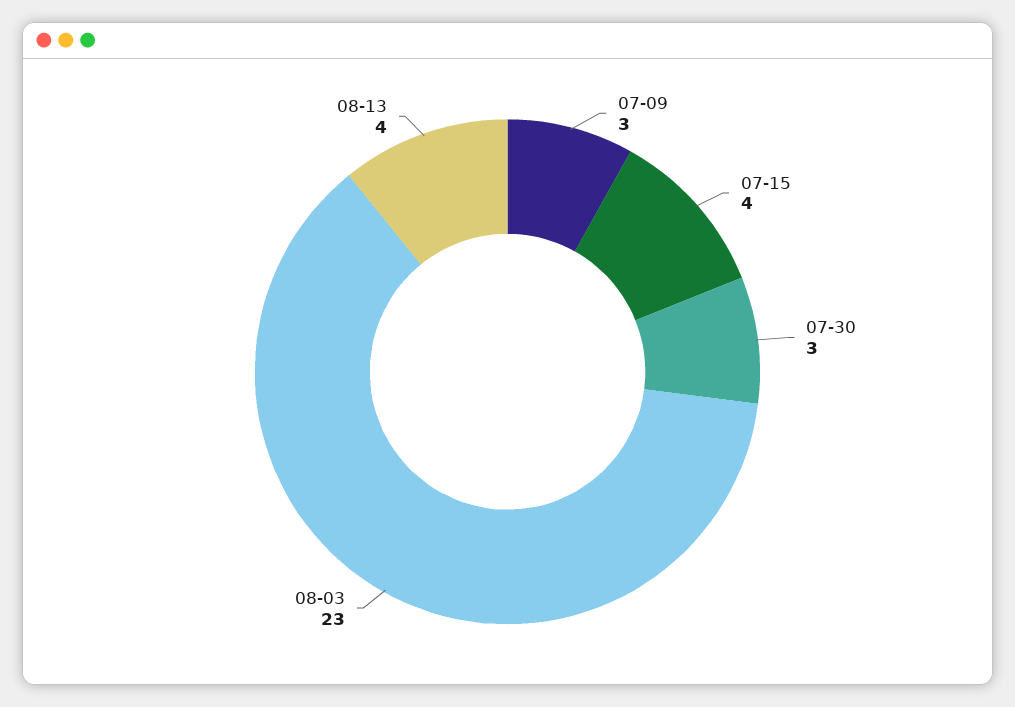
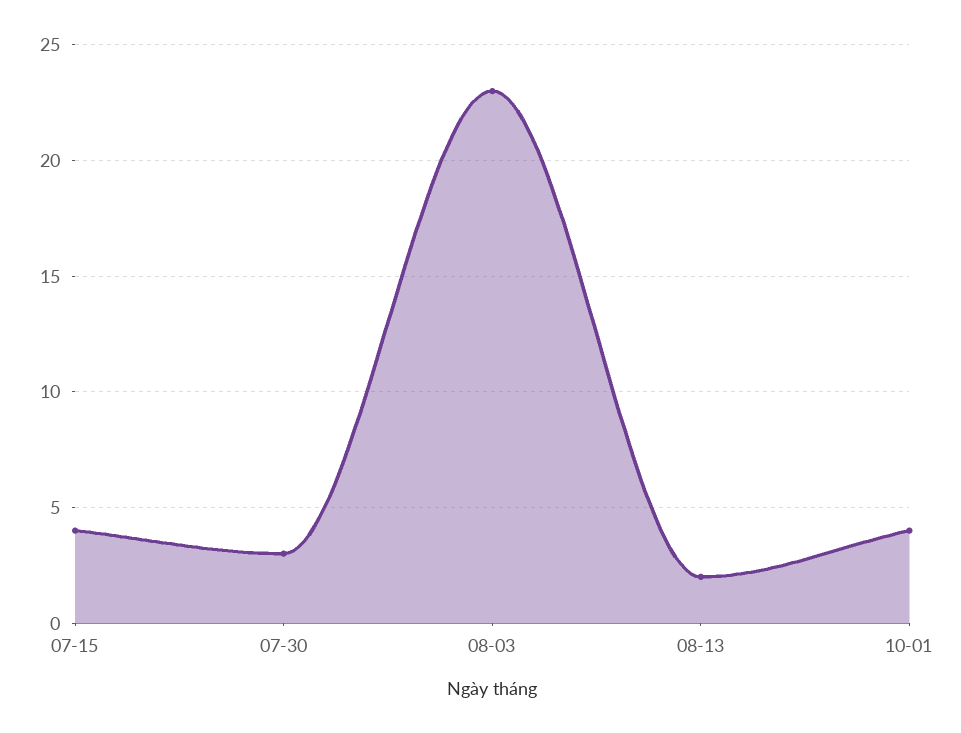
07-09: 3 -> none
08-13: 4 -> 2
10-01: none -> 4

